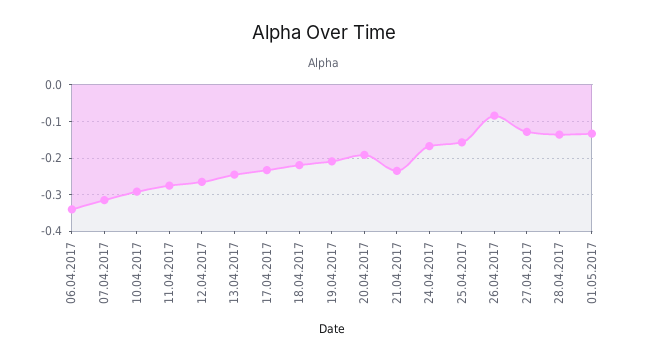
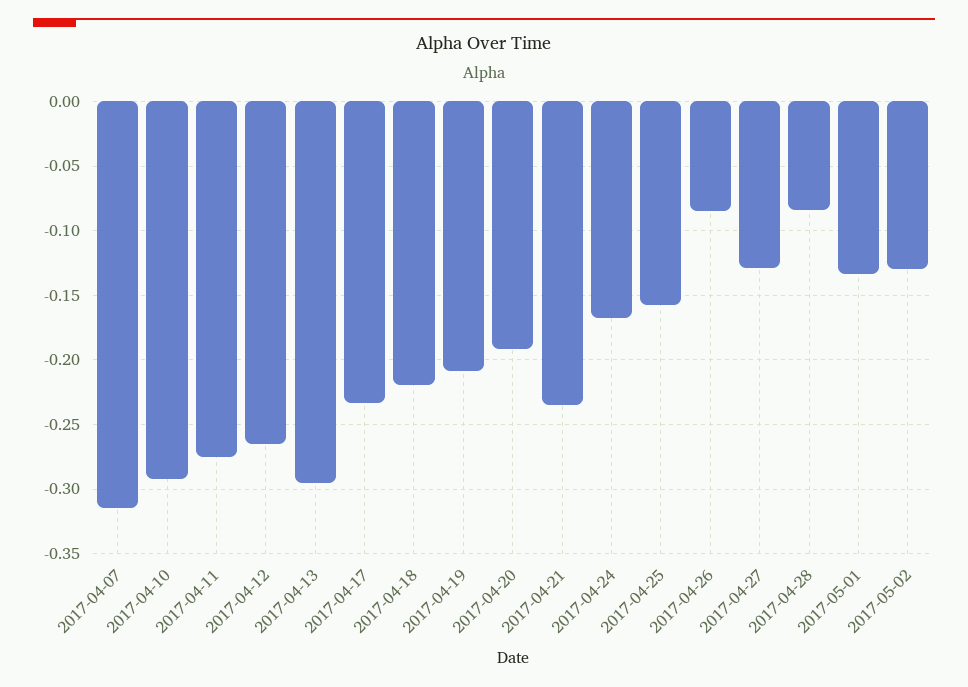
06.04.2017: -0.34 -> none
13.04.2017: -0.24 -> -0.295
28.04.2017: -0.14 -> -0.085
2017-05-02: none -> -0.13

